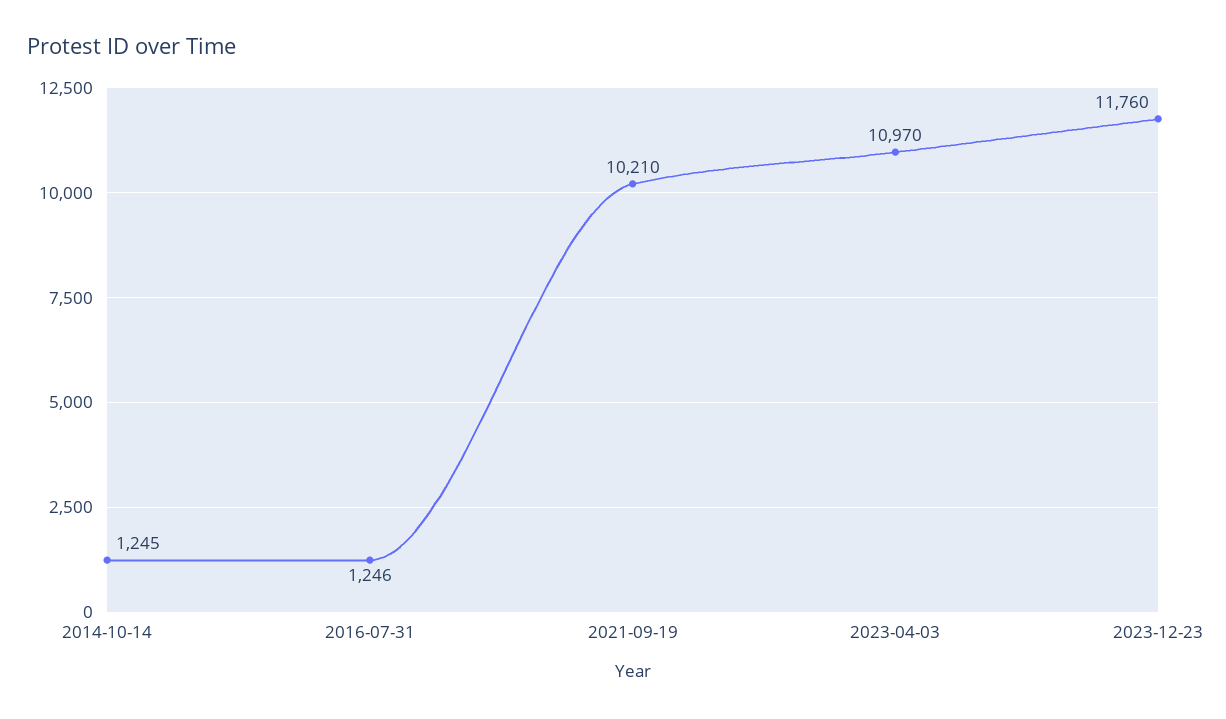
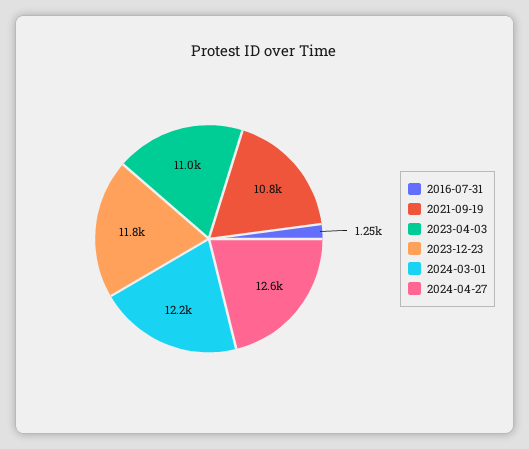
2014-10-14: 1245 -> none
2021-09-19: 10210 -> 10800
2024-03-01: none -> 12200
2024-04-27: none -> 12600

